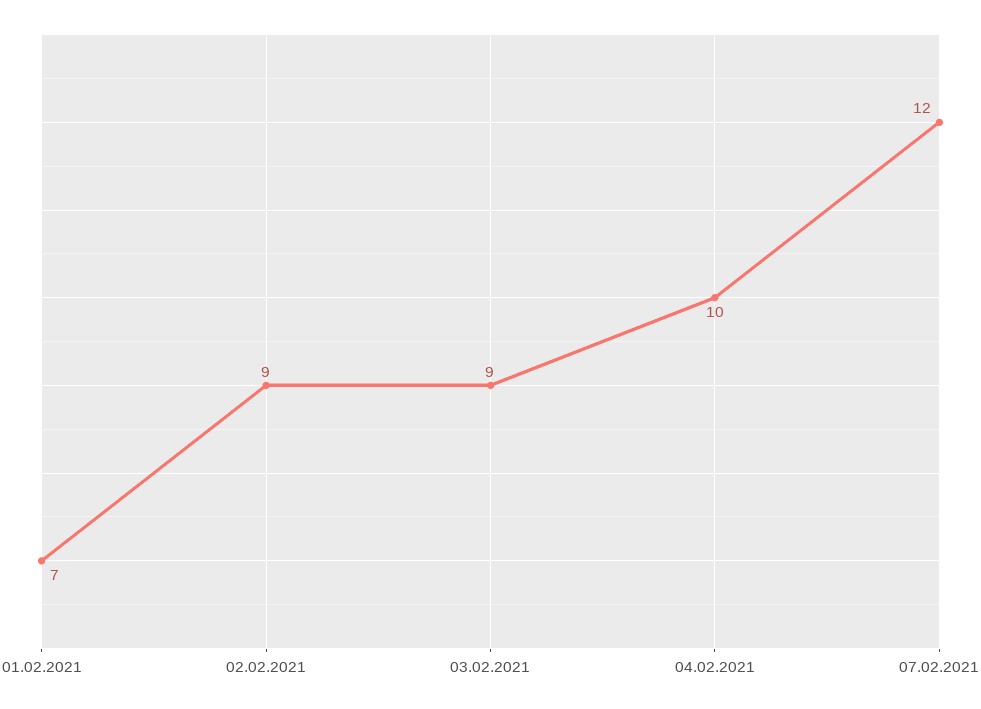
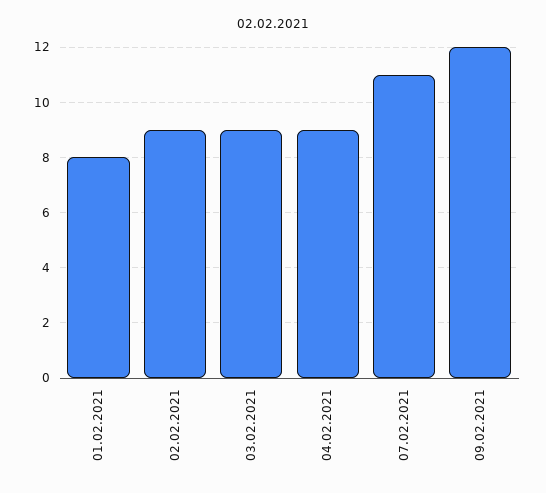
01.02.2021: 7 -> 8
04.02.2021: 10 -> 9
07.02.2021: 12 -> 11
09.02.2021: none -> 12

